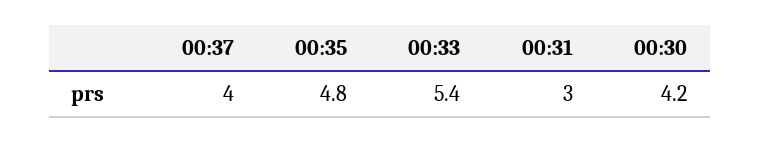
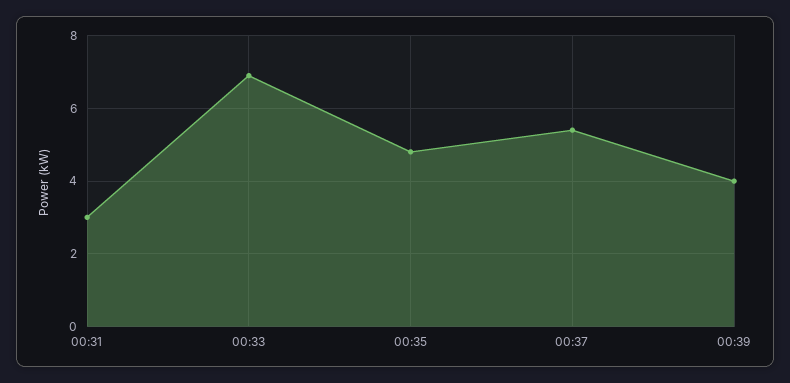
00:37: 4 -> 5.5
00:33: 5.4 -> 7
00:30: 4.2 -> none
00:39: none -> 4

